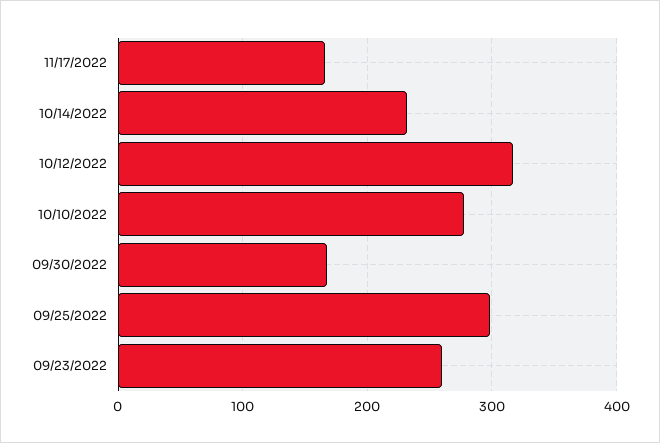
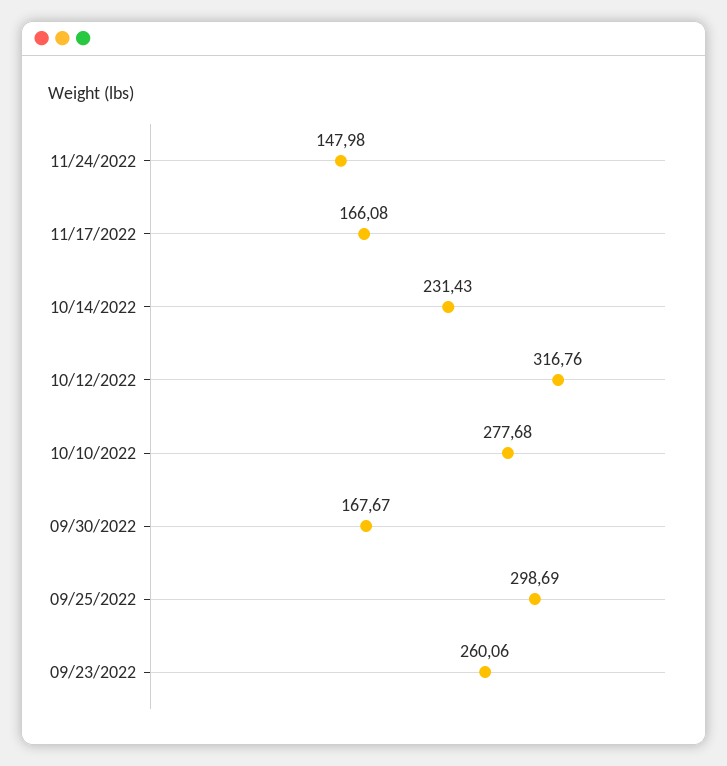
11/24/2022: none -> 147.98

